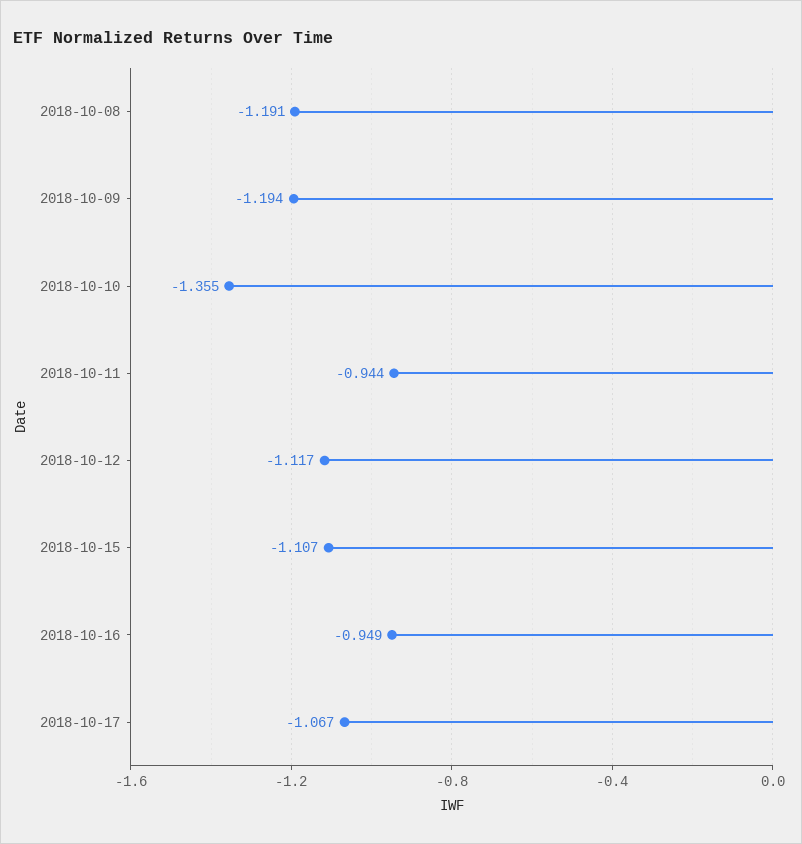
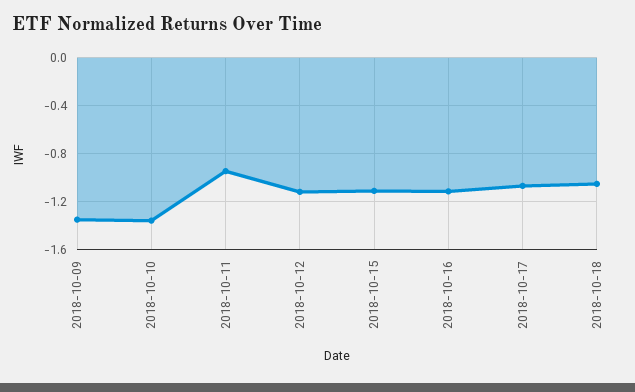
2018-10-08: -1.191 -> none
2018-10-09: -1.194 -> -1.35
2018-10-16: -0.949 -> -1.1
2018-10-18: none -> -1.05

